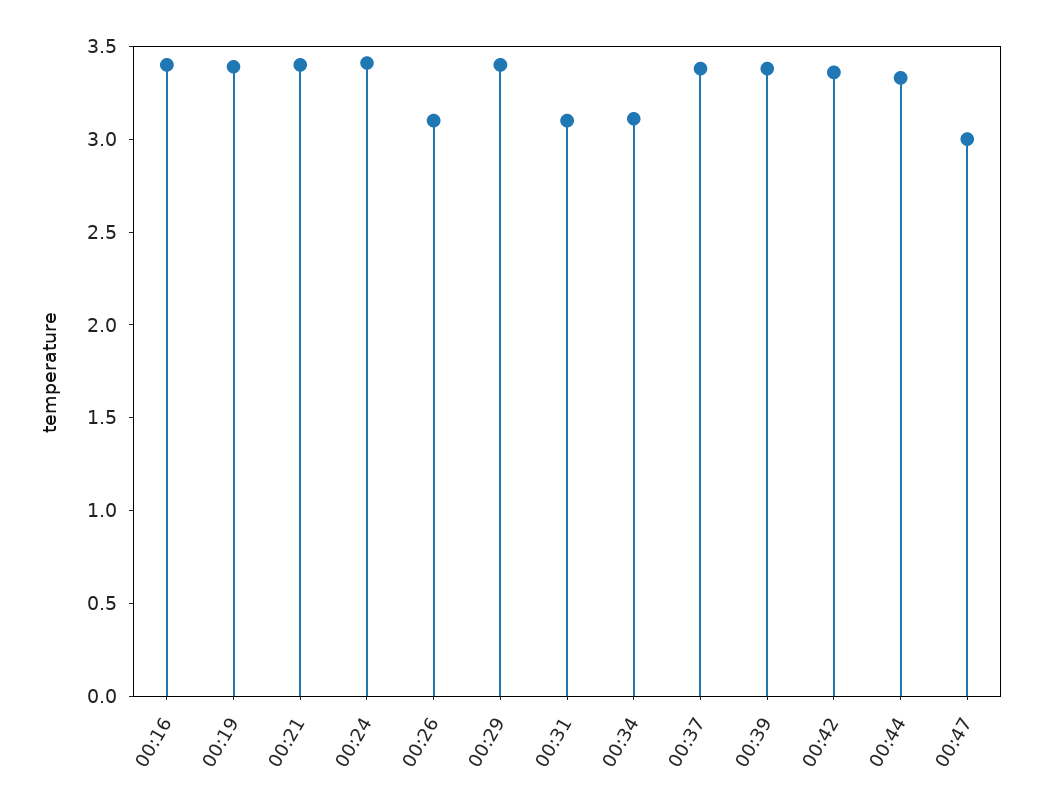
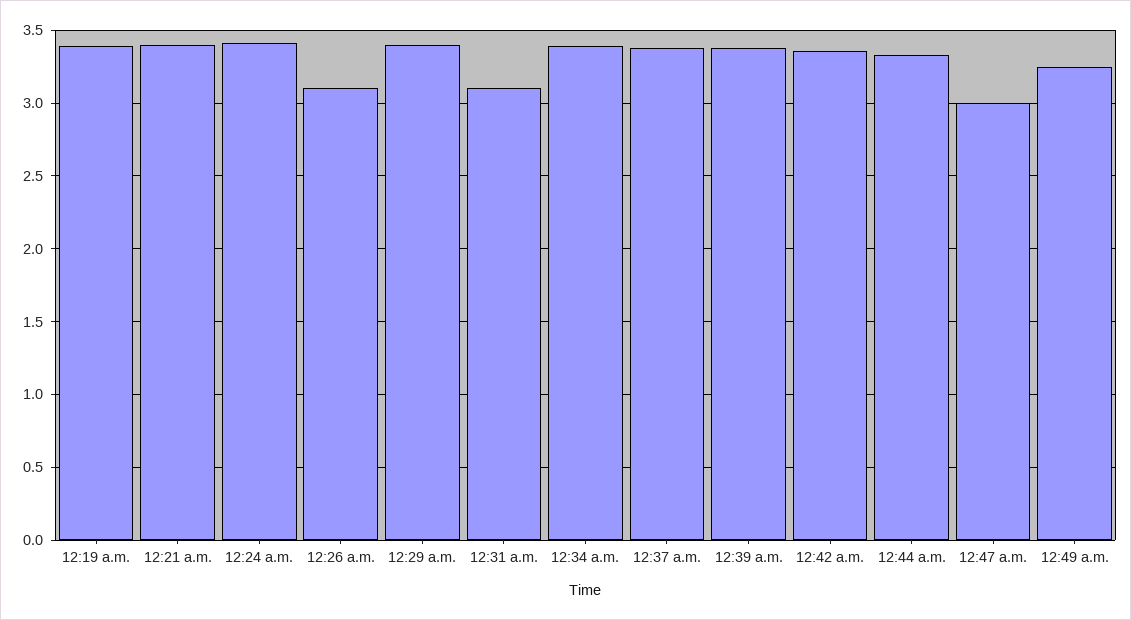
00:16: 3.4 -> none
00:34: 3.1 -> 3.4
12:49 a.m.: none -> 3.25

